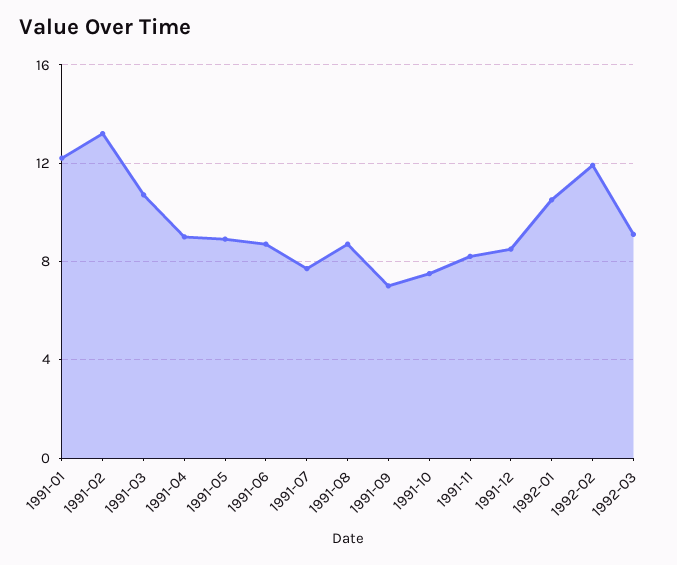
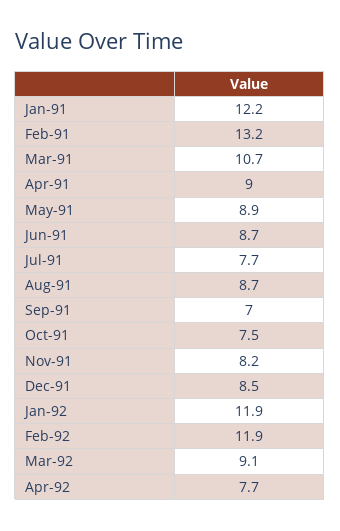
1992-01: 10.5 -> 11.9
Apr-92: none -> 7.7

